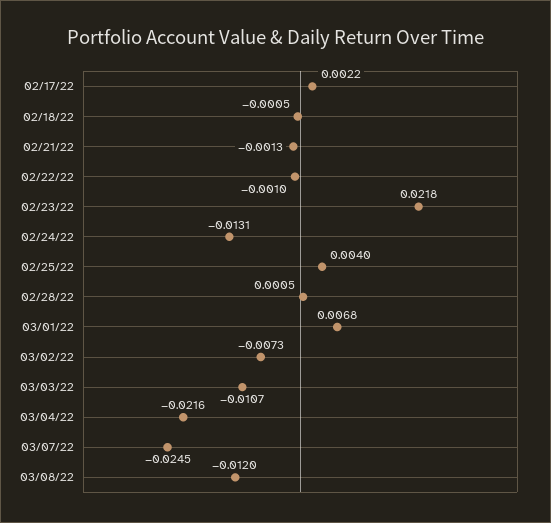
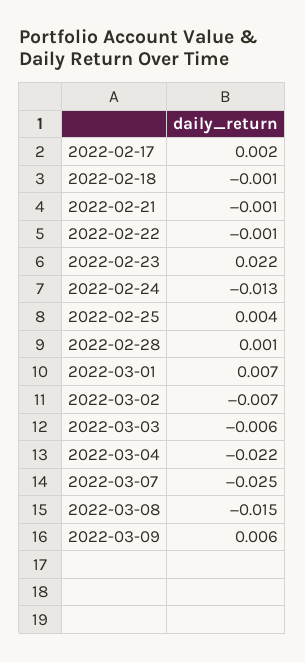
03/03/22: -0.0107 -> -0.006
03/08/22: -0.012 -> -0.015
2022-03-09: none -> 0.006

